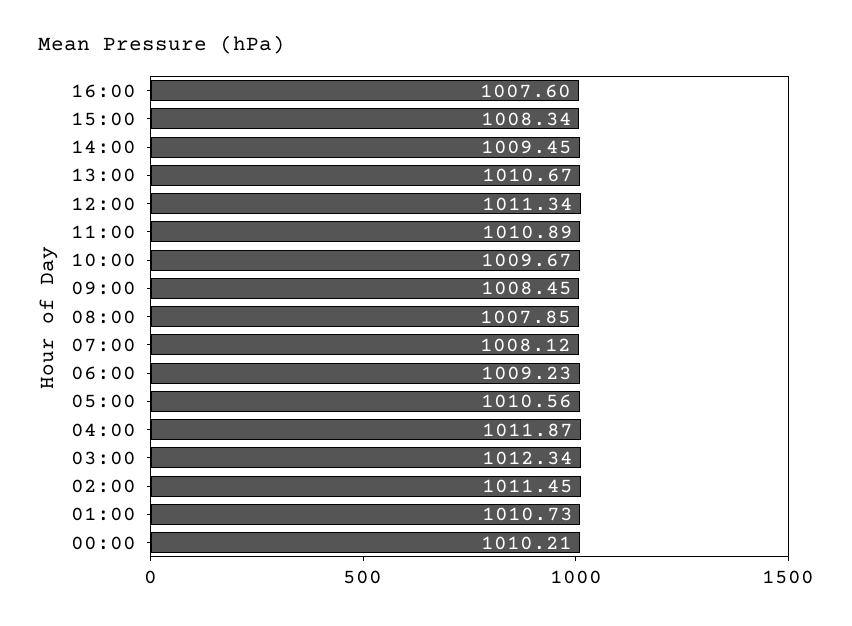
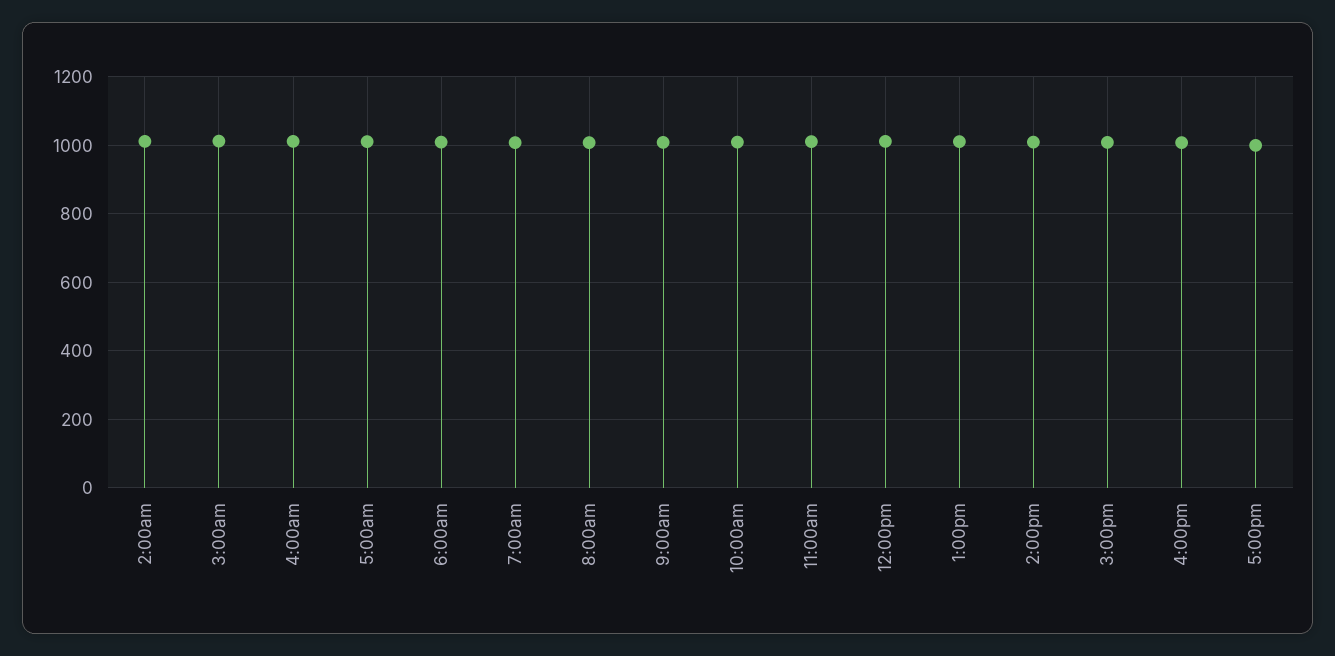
01:00: 1010.73 -> none
00:00: 1010.21 -> none
5:00pm: none -> 1000

